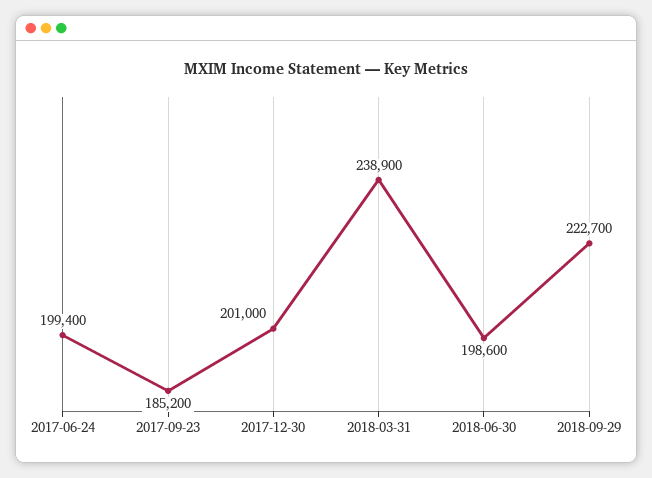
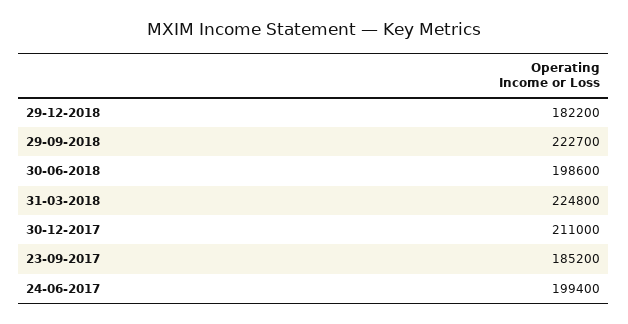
2017-12-30: 201000 -> 211000
2018-03-31: 238900 -> 224800
29-12-2018: none -> 182200

